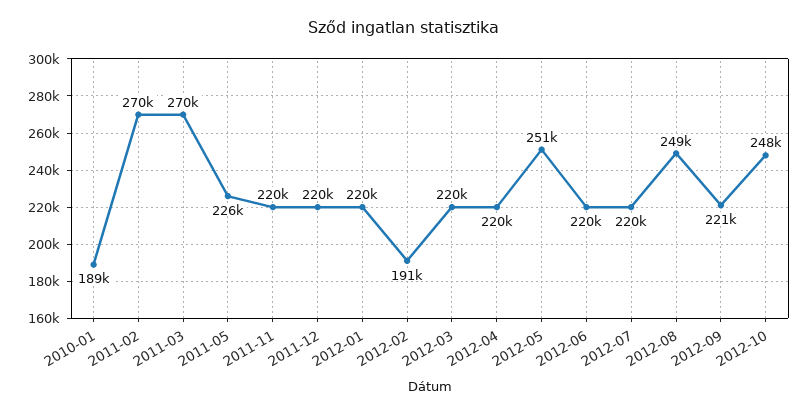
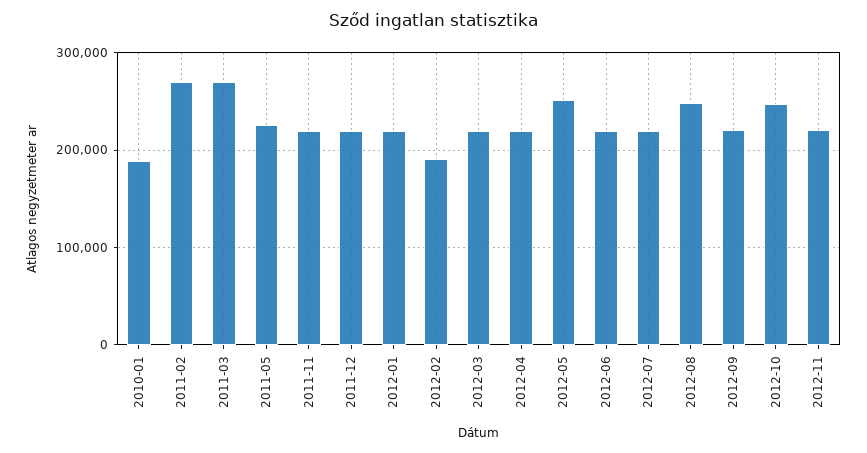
2012-11: none -> 220000

